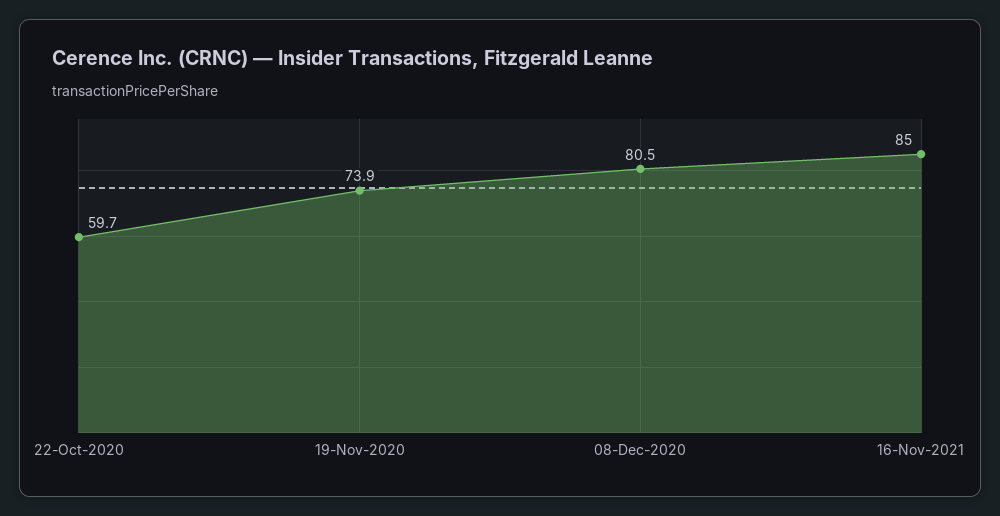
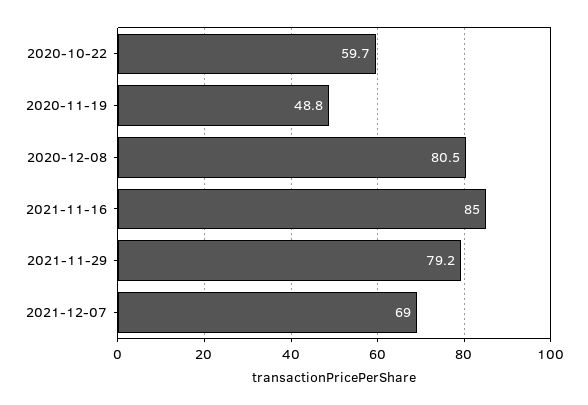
19-Nov-2020: 73.9 -> 48.8
2021-11-29: none -> 79.2
2021-12-07: none -> 69

